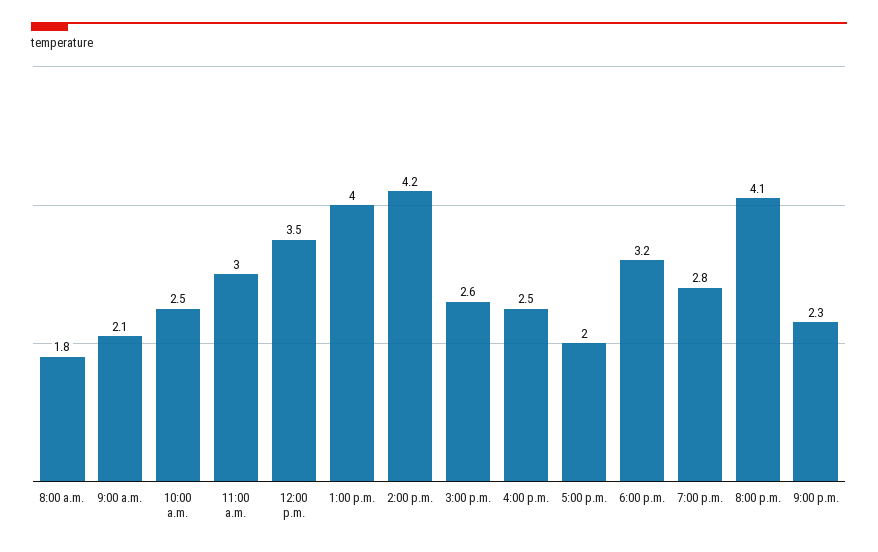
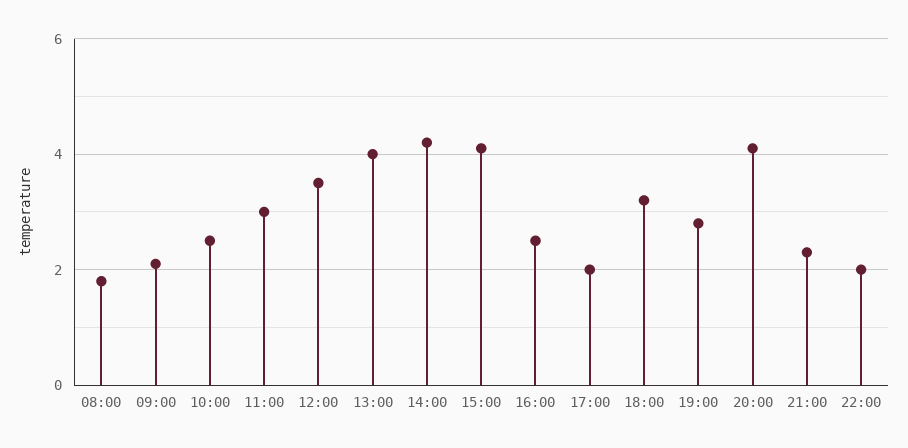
3:00 p.m.: 2.6 -> 4
22:00: none -> 2

